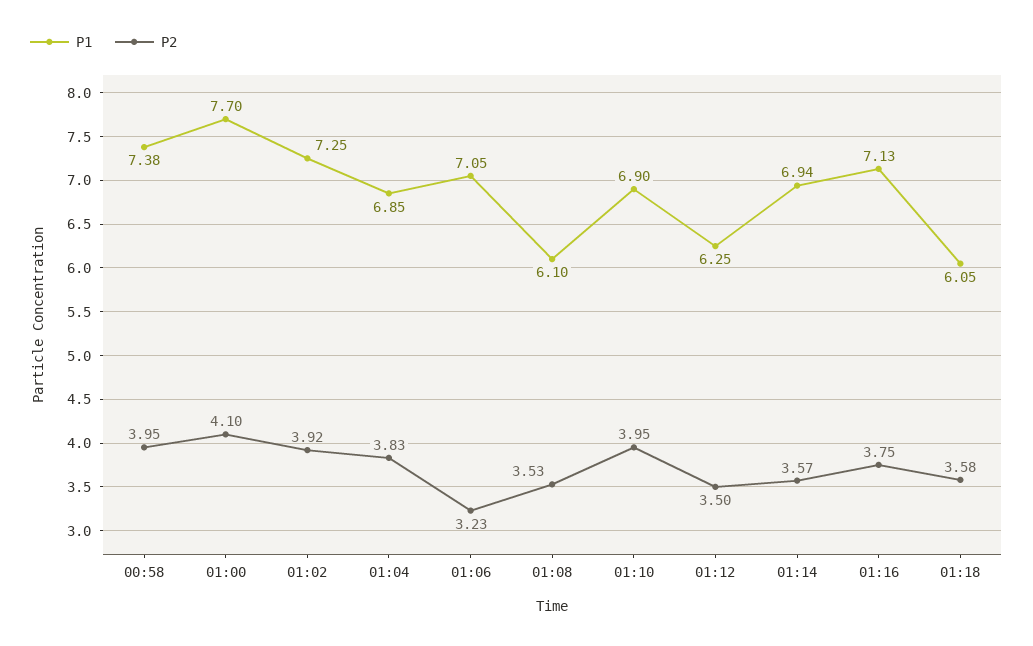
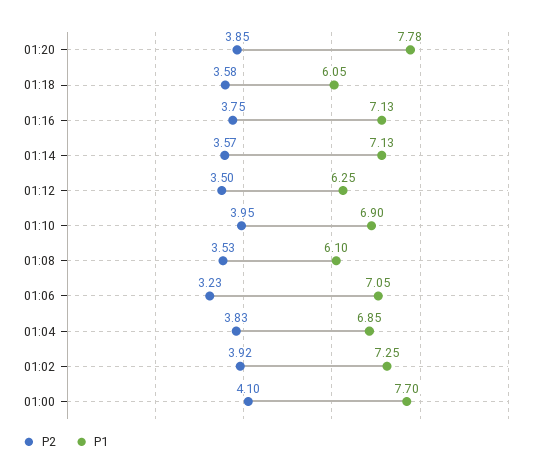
P1, 00:58: 7.38 -> none
P2, 00:58: 3.95 -> none
P1, 01:14: 6.94 -> 7.13
P2, 01:20: none -> 3.85
P1, 01:20: none -> 7.78

